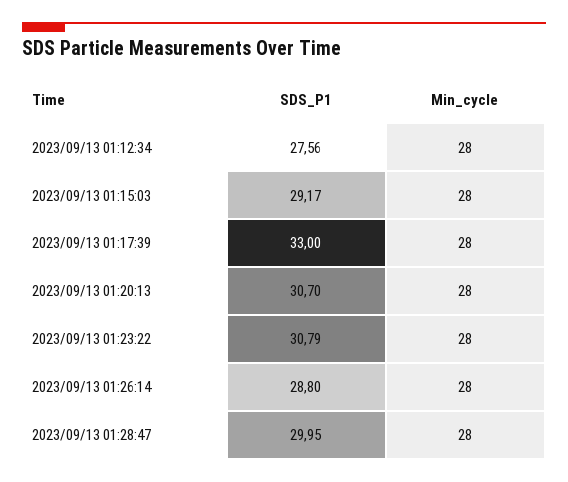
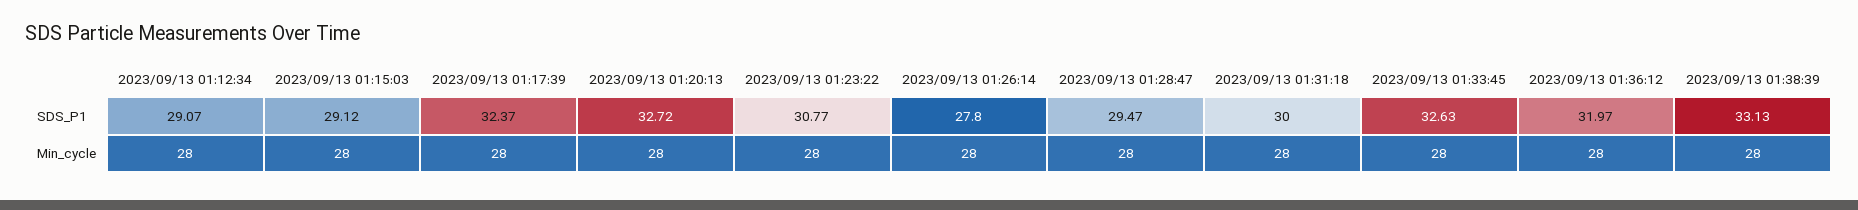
SDS_P1, 2023/09/13 01:12:34: 27.56 -> 29.07
SDS_P1, 2023/09/13 01:15:03: 29.17 -> 29.12
SDS_P1, 2023/09/13 01:17:39: 33 -> 32.37
SDS_P1, 2023/09/13 01:20:13: 30.7 -> 32.72
SDS_P1, 2023/09/13 01:23:22: 30.79 -> 30.77
SDS_P1, 2023/09/13 01:26:14: 28.8 -> 27.8
SDS_P1, 2023/09/13 01:28:47: 29.95 -> 29.47
SDS_P1, 2023/09/13 01:31:18: none -> 30
SDS_P1, 2023/09/13 01:33:45: none -> 32.63
SDS_P1, 2023/09/13 01:36:12: none -> 31.97
SDS_P1, 2023/09/13 01:38:39: none -> 33.13
Min_cycle, 2023/09/13 01:31:18: none -> 28
Min_cycle, 2023/09/13 01:33:45: none -> 28
Min_cycle, 2023/09/13 01:36:12: none -> 28
Min_cycle, 2023/09/13 01:38:39: none -> 28

